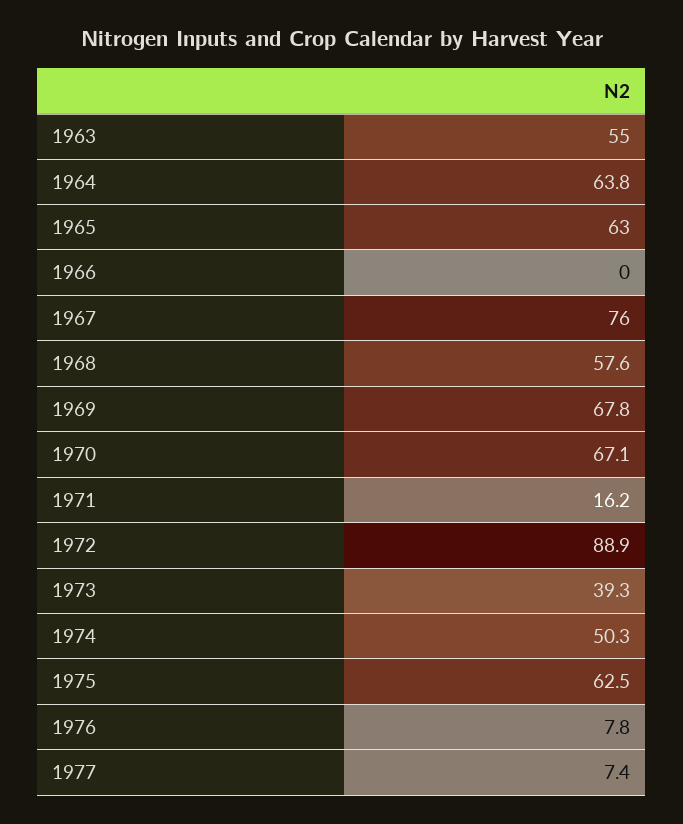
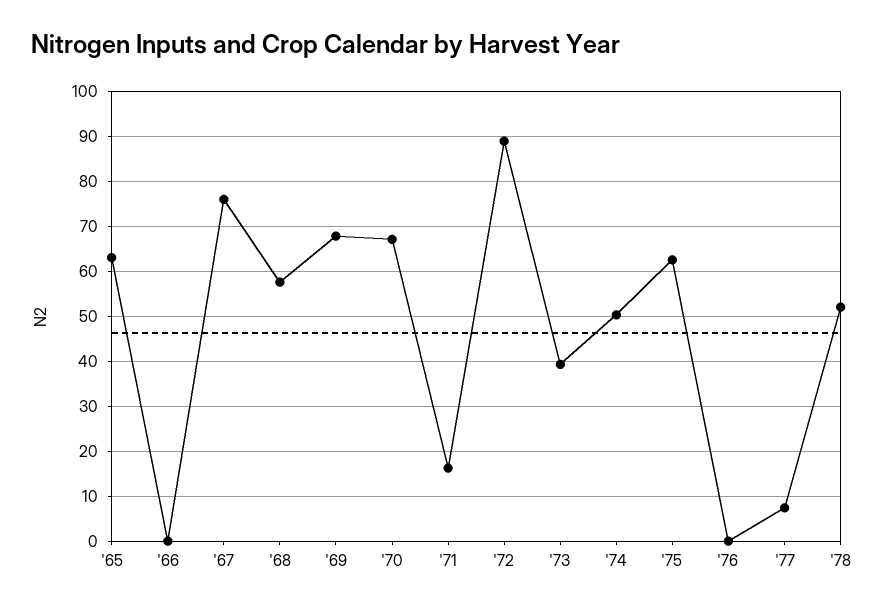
1963: 55 -> none
1964: 63.8 -> none
1976: 7.8 -> 0
'78: none -> 52

